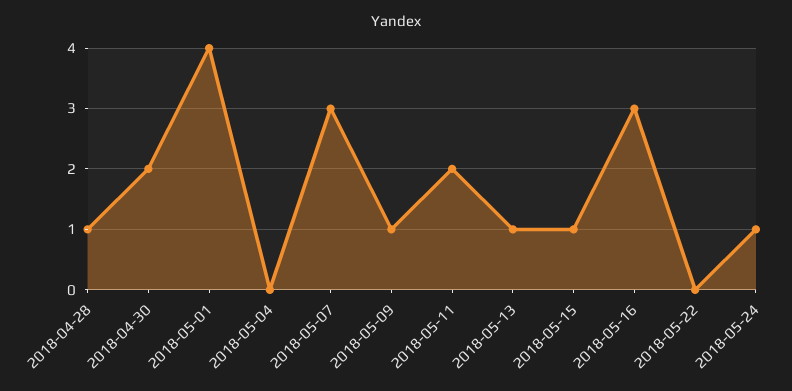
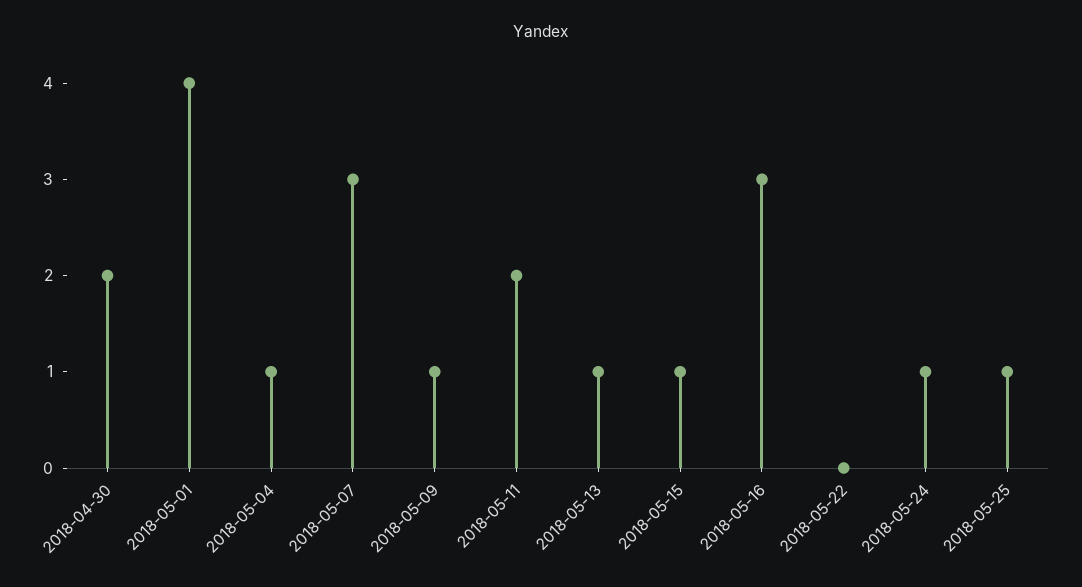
2018-04-28: 1 -> none
2018-05-04: 0 -> 1
2018-05-25: none -> 1

